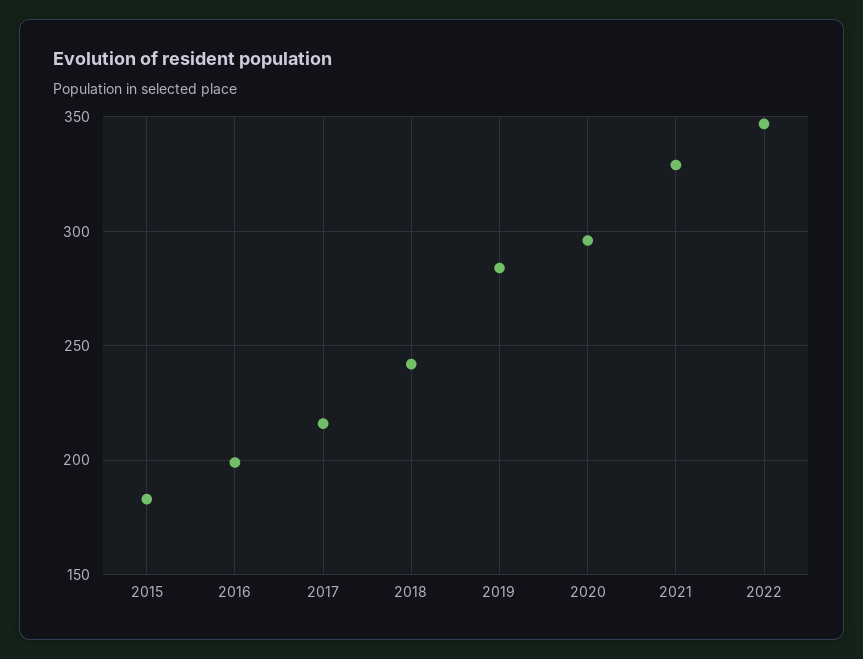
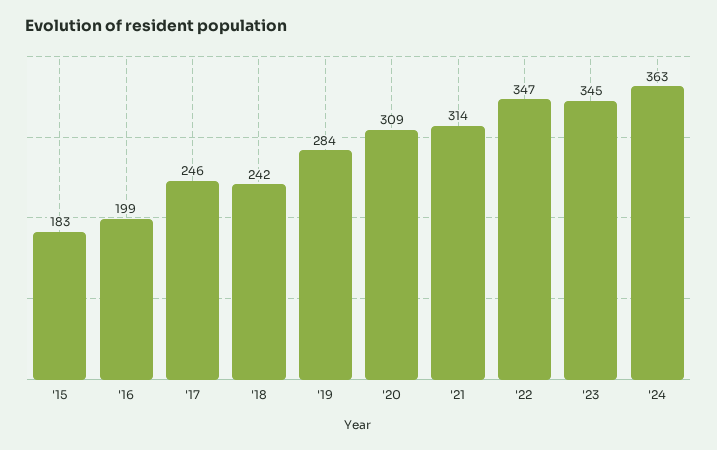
2017: 215 -> 246
2020: 295 -> 309
2021: 330 -> 314
'23: none -> 345
'24: none -> 363

